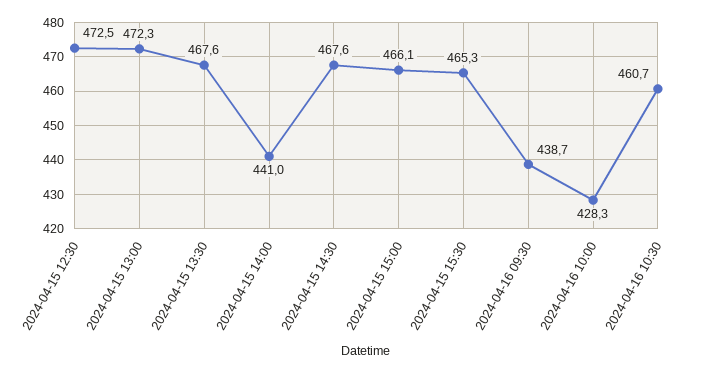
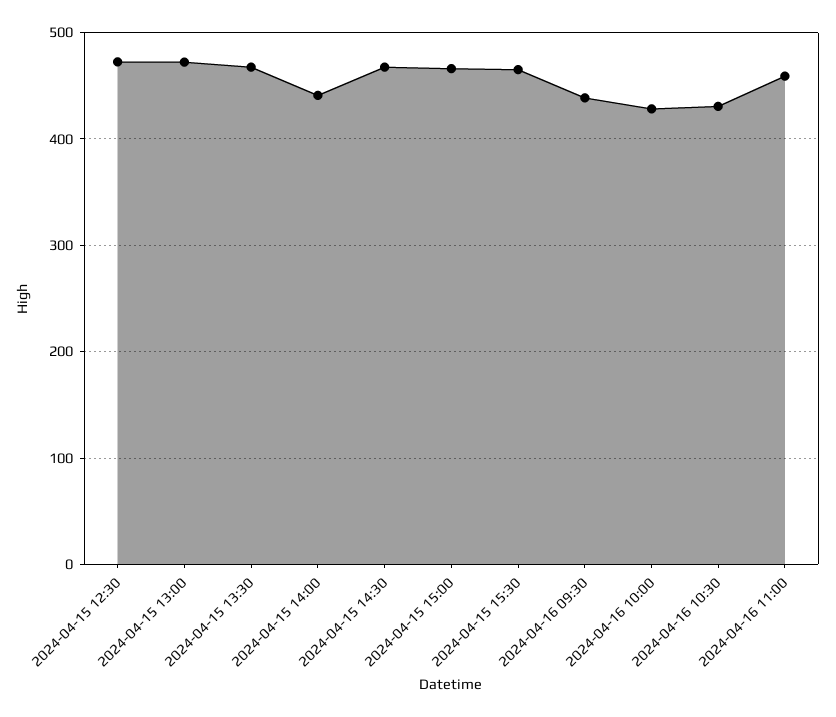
2024-04-16 10:30: 460.7 -> 430
2024-04-16 11:00: none -> 460

